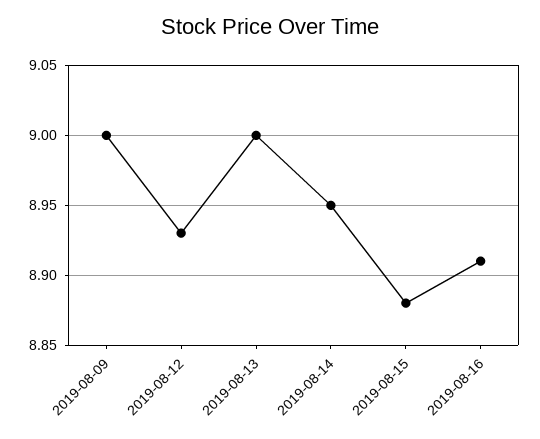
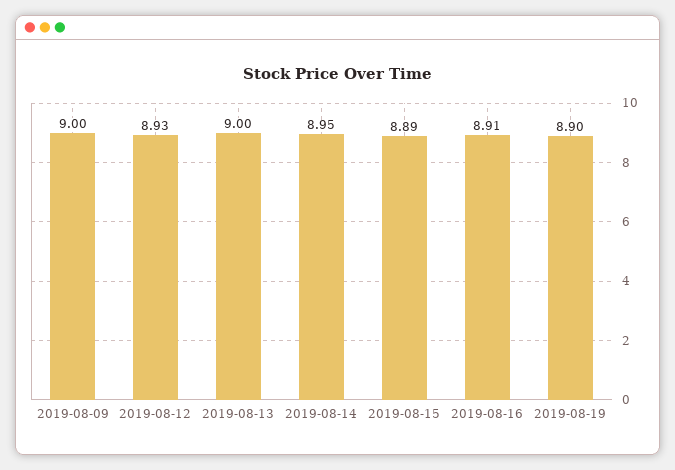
2019-08-15: 8.88 -> 8.89
2019-08-19: none -> 8.9

